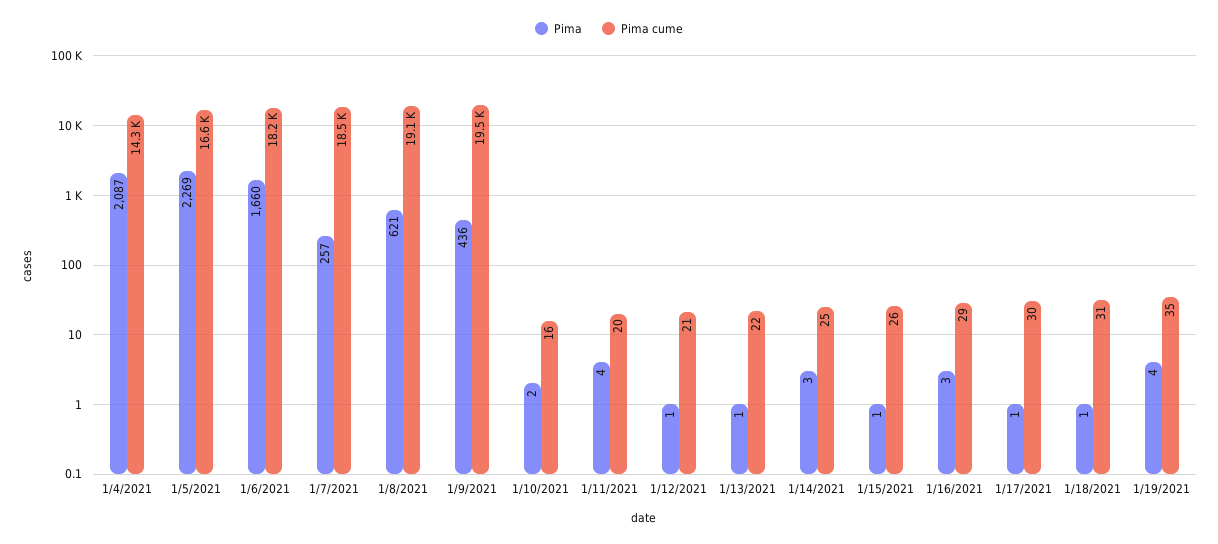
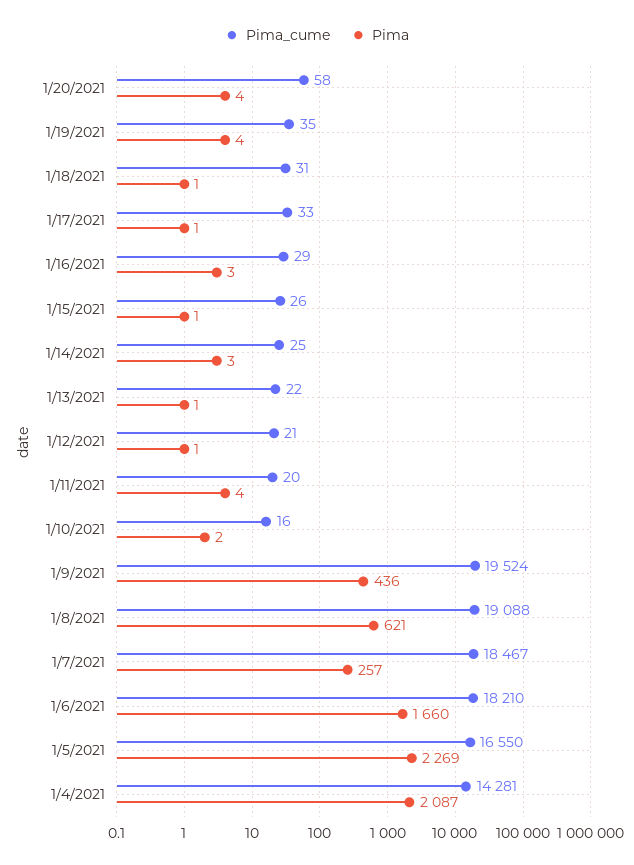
Pima cume, 1/17/2021: 30 -> 33
Pima cume, 1/20/2021: none -> 58
Pima, 1/20/2021: none -> 4

